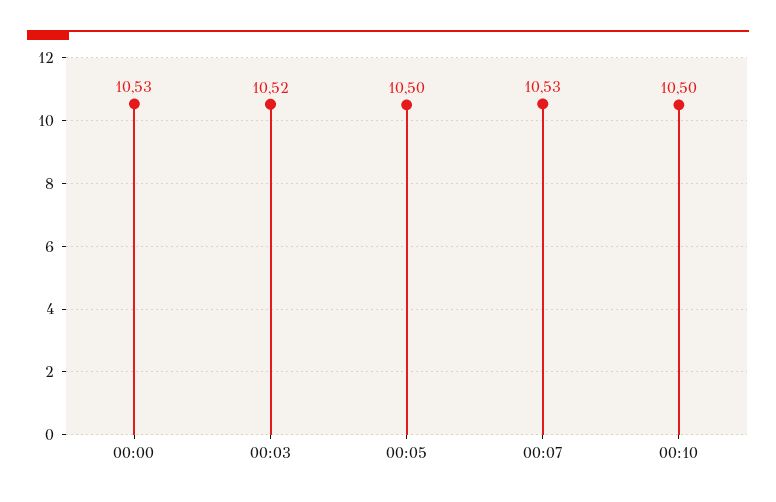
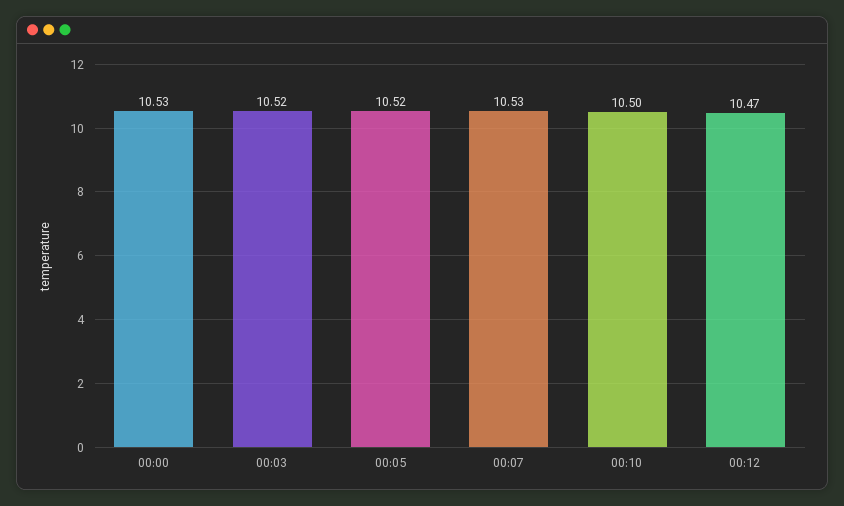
00:05: 10.5 -> 10.52
00:12: none -> 10.47

